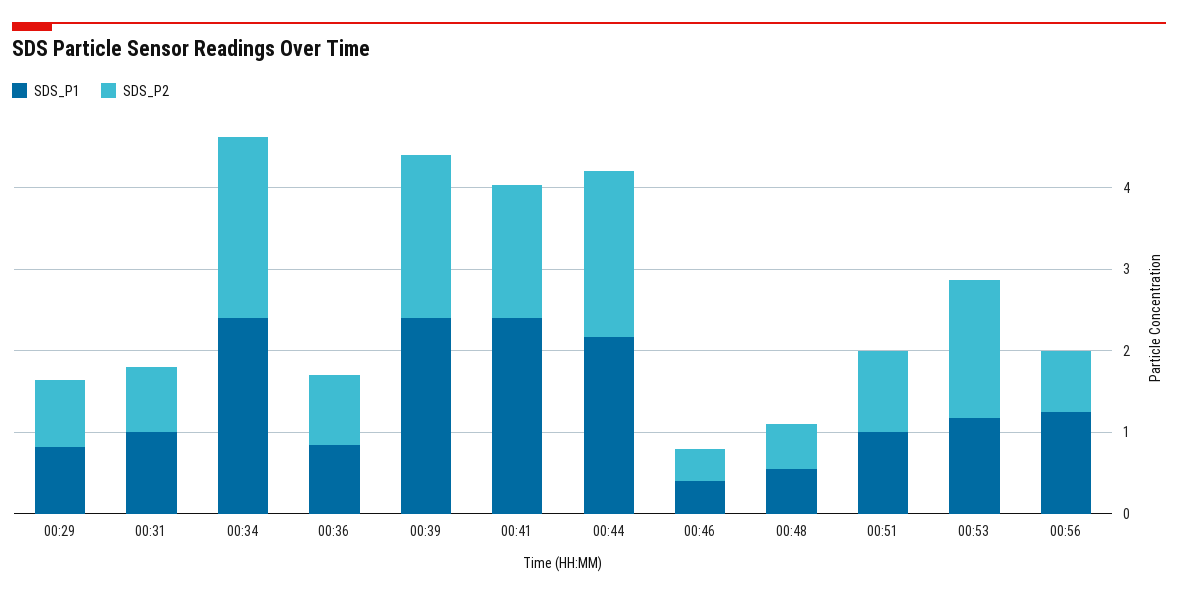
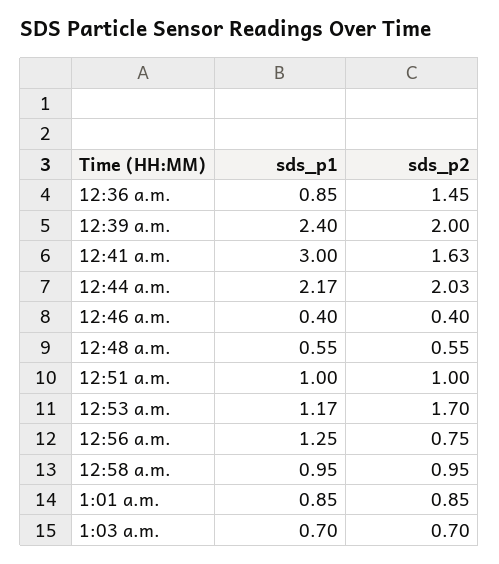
SDS_P1, 00:29: 0.8 -> none
SDS_P2, 00:29: 0.8 -> none
SDS_P1, 00:31: 1 -> none
SDS_P2, 00:31: 0.8 -> none
SDS_P1, 00:34: 2.4 -> none
SDS_P2, 00:34: 2.2 -> none
SDS_P2, 00:36: 0.8 -> 1.45
SDS_P1, 00:41: 2.4 -> 3
SDS_P1, 12:58 a.m.: none -> 0.95
SDS_P2, 12:58 a.m.: none -> 0.95
SDS_P1, 1:01 a.m.: none -> 0.85
SDS_P2, 1:01 a.m.: none -> 0.85
SDS_P1, 1:03 a.m.: none -> 0.7
SDS_P2, 1:03 a.m.: none -> 0.7

